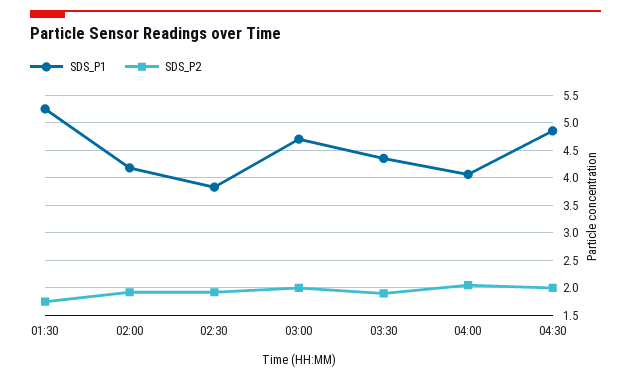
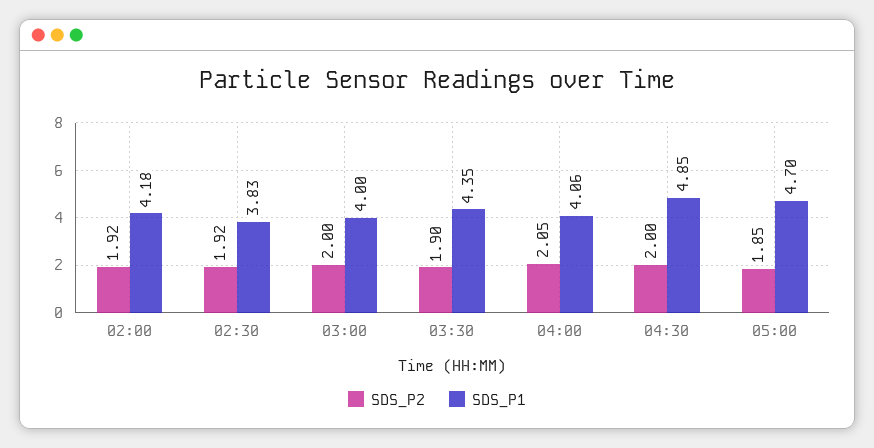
SDS_P1, 01:30: 5.25 -> none
SDS_P2, 01:30: 1.75 -> none
SDS_P1, 03:00: 4.75 -> 4
SDS_P2, 05:00: none -> 1.85
SDS_P1, 05:00: none -> 4.7

